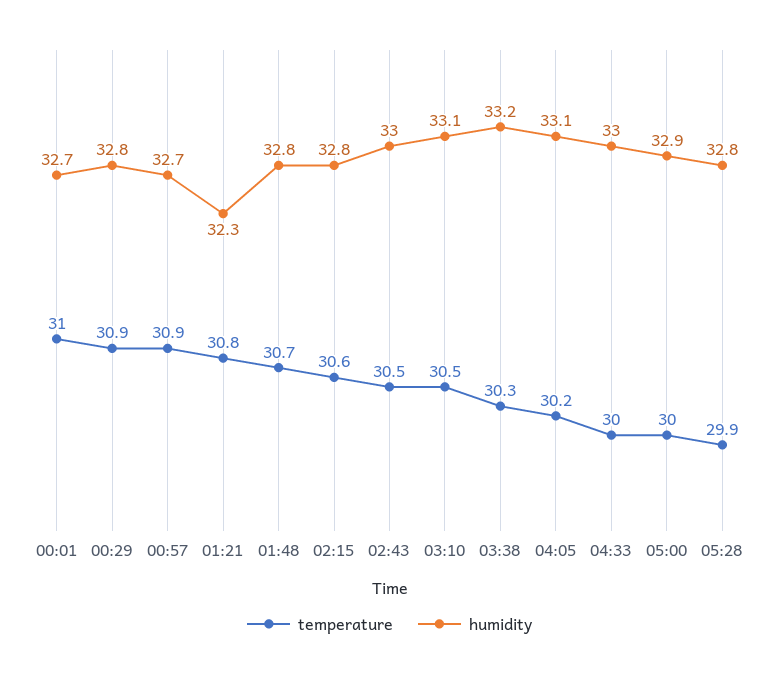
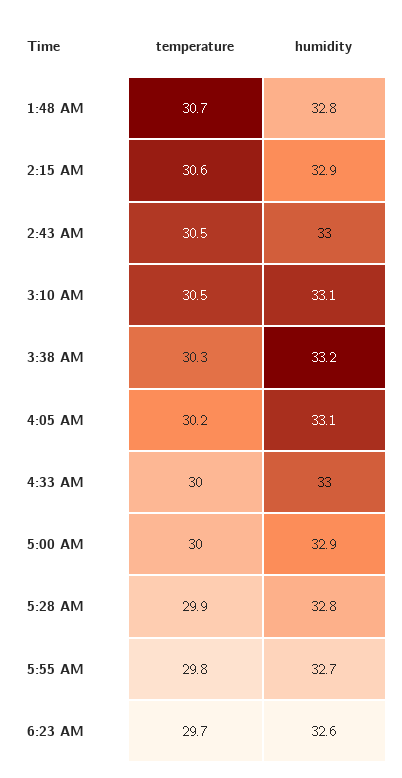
temperature, 00:01: 31 -> none
humidity, 00:01: 32.7 -> none
temperature, 00:29: 30.9 -> none
humidity, 00:29: 32.8 -> none
temperature, 00:57: 30.9 -> none
humidity, 00:57: 32.7 -> none
temperature, 01:21: 30.8 -> none
humidity, 01:21: 32.3 -> none
humidity, 02:15: 32.8 -> 32.9
temperature, 5:55 AM: none -> 29.8
humidity, 5:55 AM: none -> 32.7
temperature, 6:23 AM: none -> 29.7
humidity, 6:23 AM: none -> 32.6

